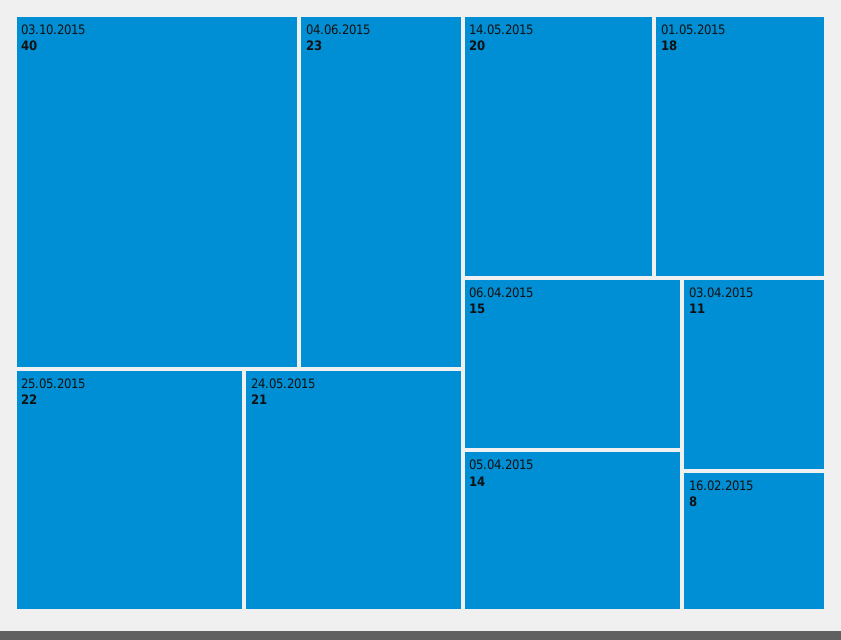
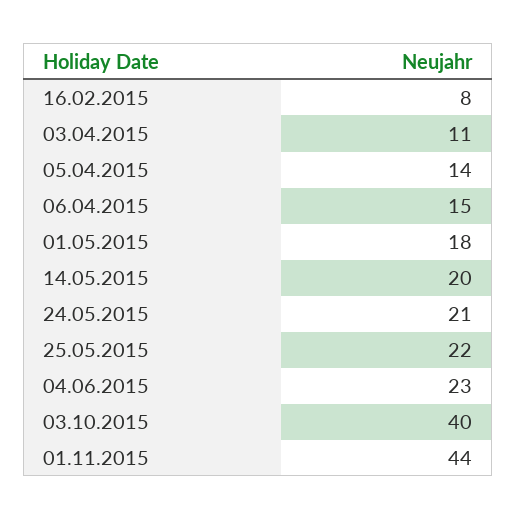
01.11.2015: none -> 44

